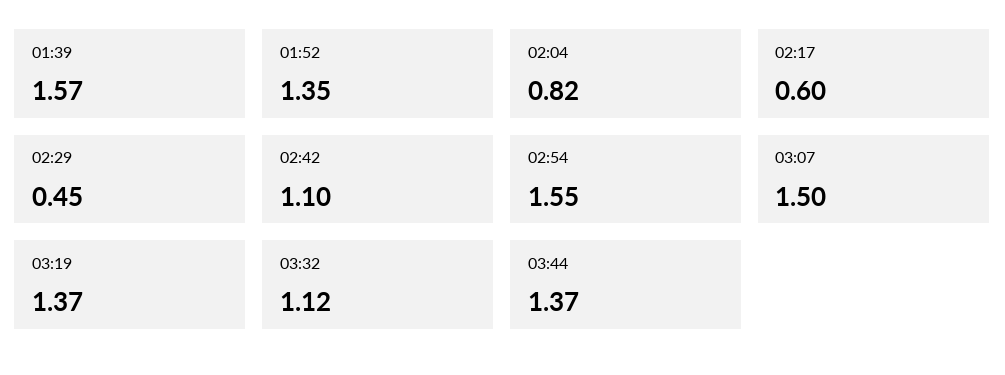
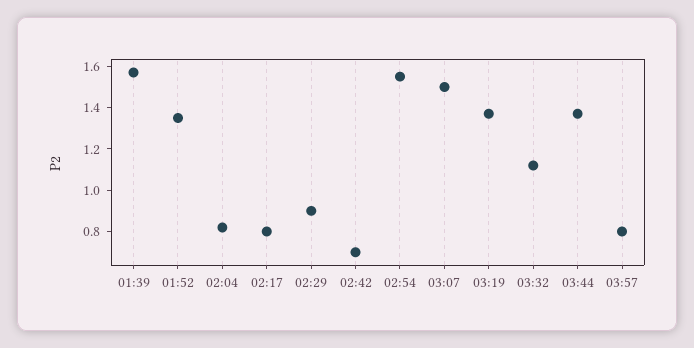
02:17: 0.6 -> 0.8
02:29: 0.45 -> 0.9
02:42: 1.1 -> 0.7
03:57: none -> 0.8

